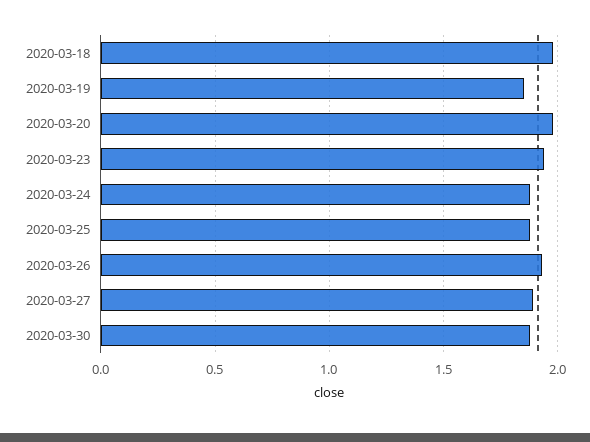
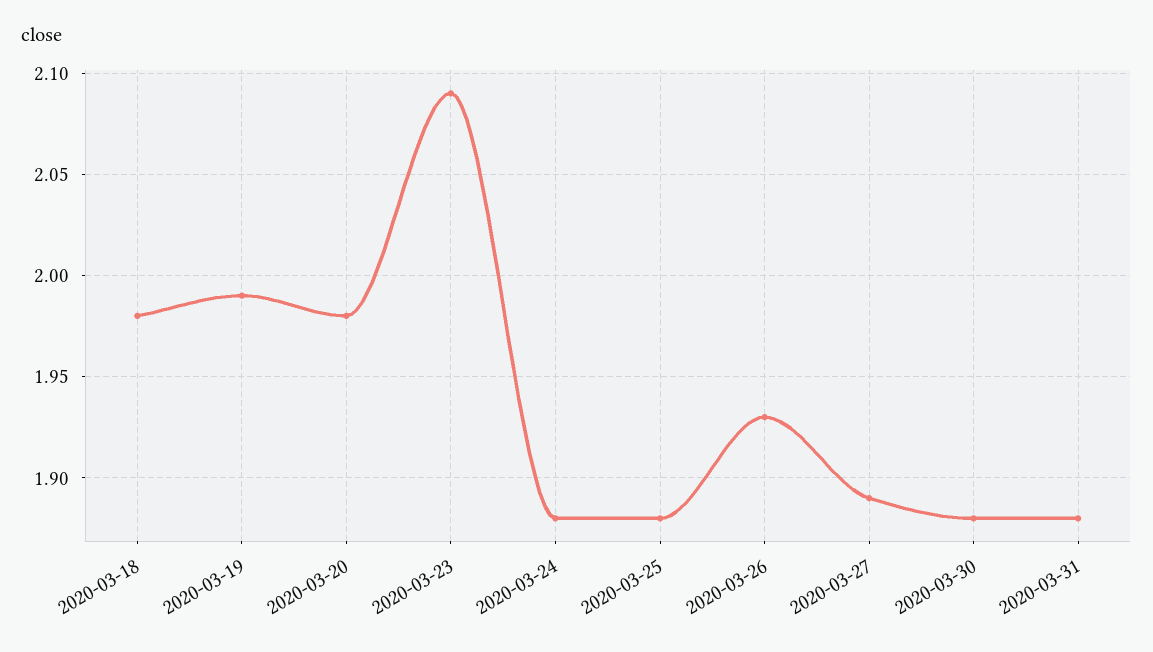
2020-03-19: 1.85 -> 1.99
2020-03-23: 1.95 -> 2.09
2020-03-31: none -> 1.88

